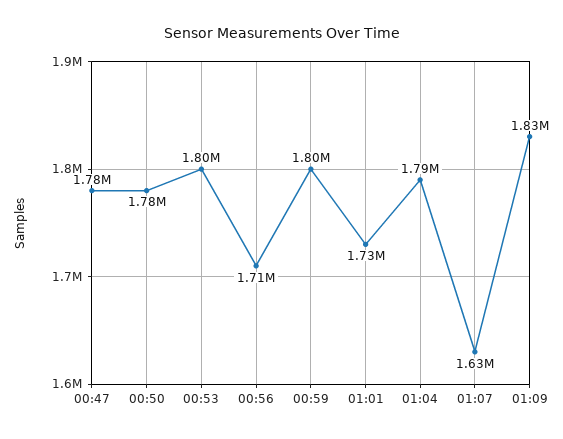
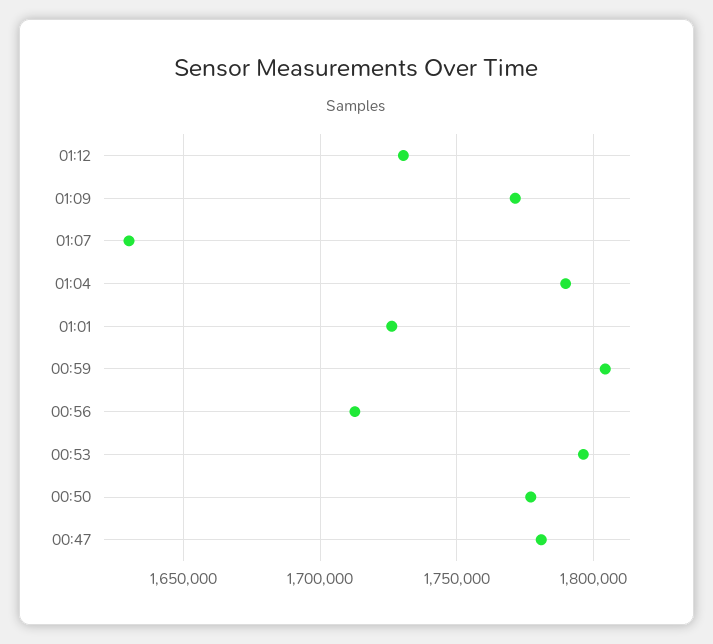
01:09: 1830000 -> 1770000
01:12: none -> 1730000

